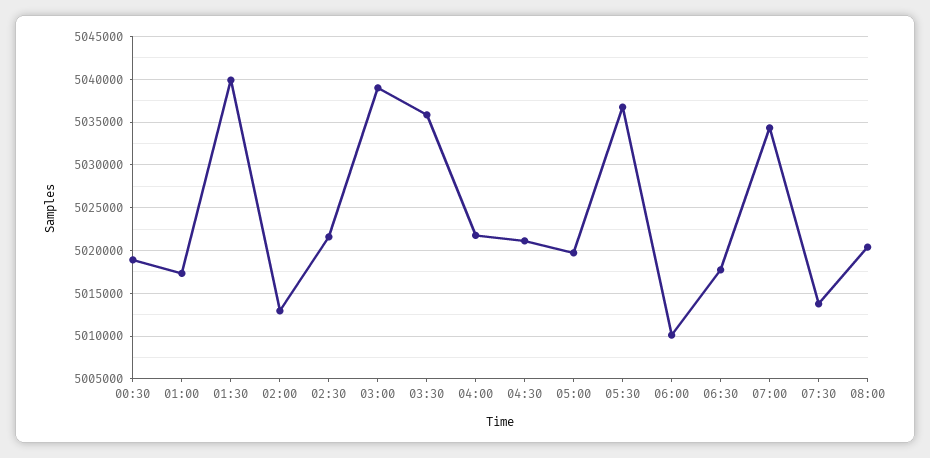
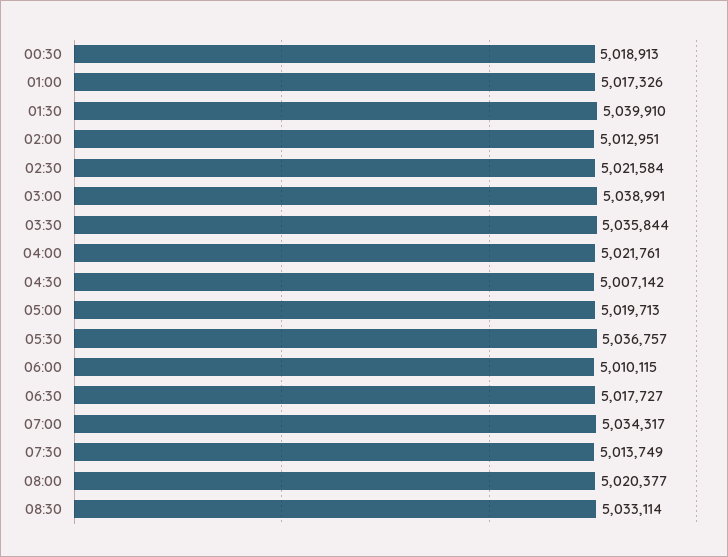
04:30: 5021000 -> 5007142
08:30: none -> 5033114

